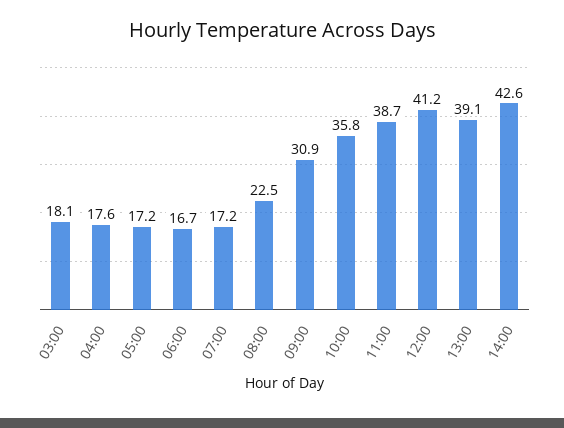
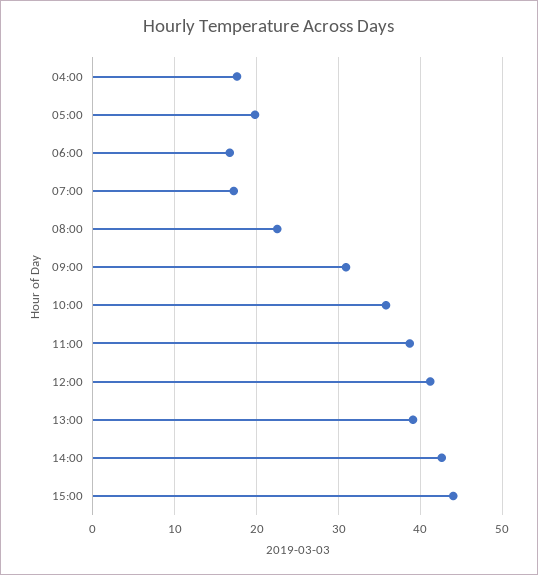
03:00: 18.1 -> none
05:00: 17.2 -> 20
15:00: none -> 44

